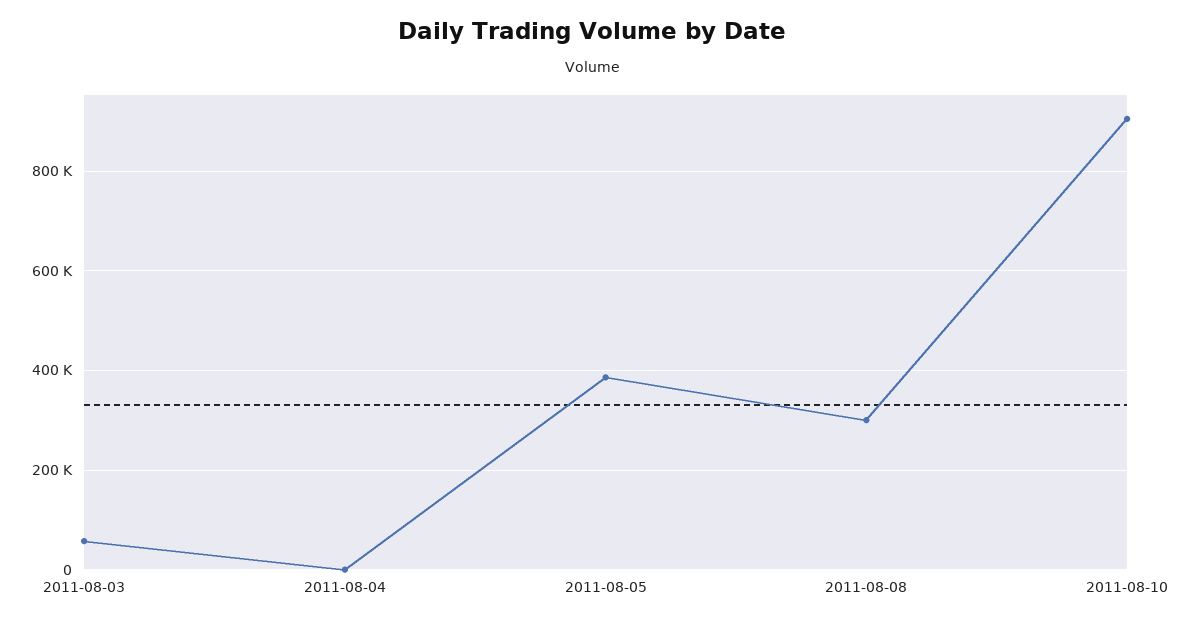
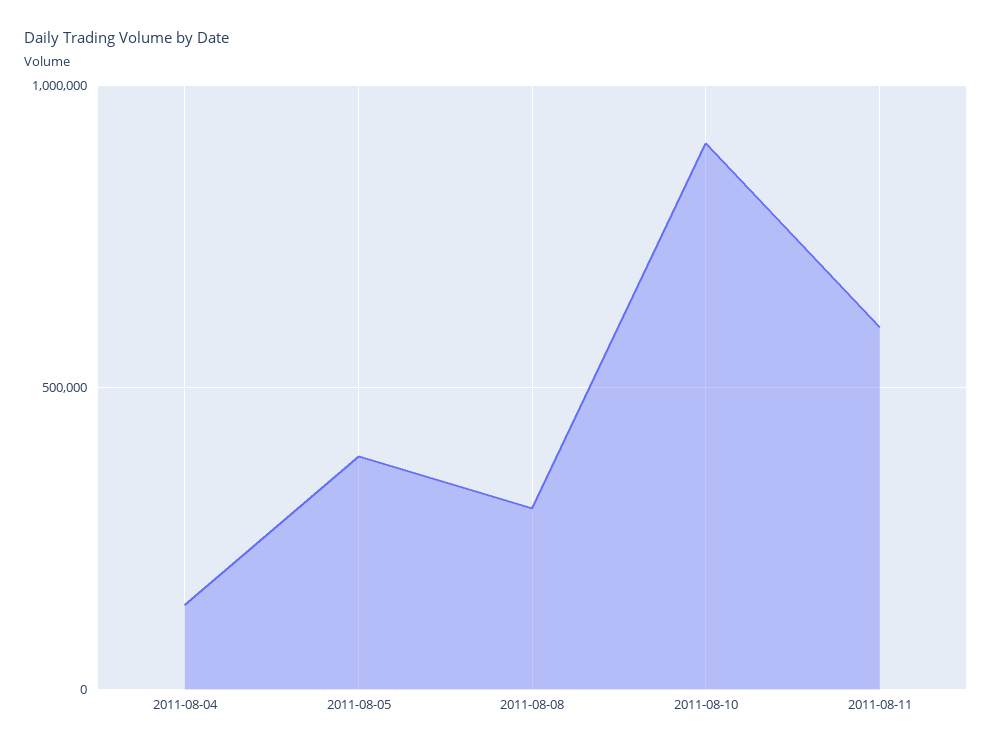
2011-08-03: 60000 -> none
2011-08-04: 0 -> 150000
2011-08-11: none -> 600000

